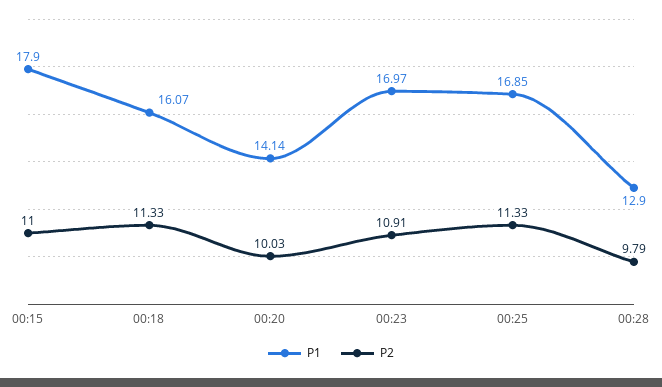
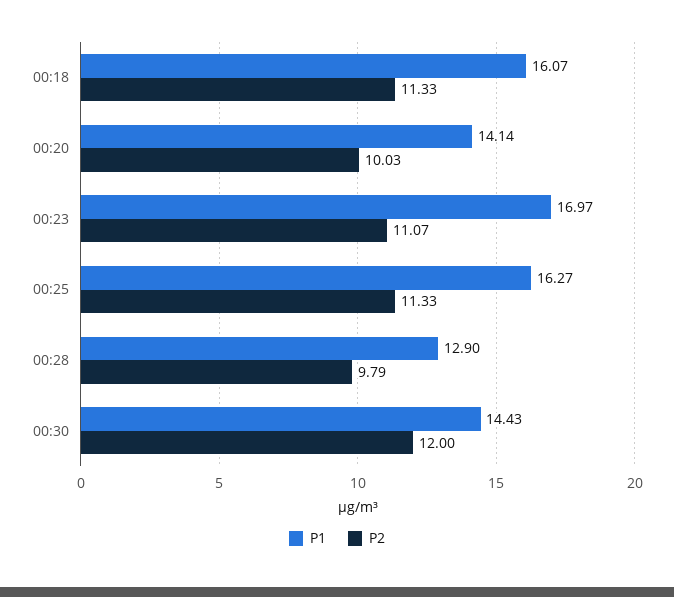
P1, 00:15: 17.9 -> none
P2, 00:15: 11 -> none
P2, 00:23: 10.91 -> 11.07
P1, 00:25: 16.85 -> 16.27
P1, 00:30: none -> 14.43
P2, 00:30: none -> 12

